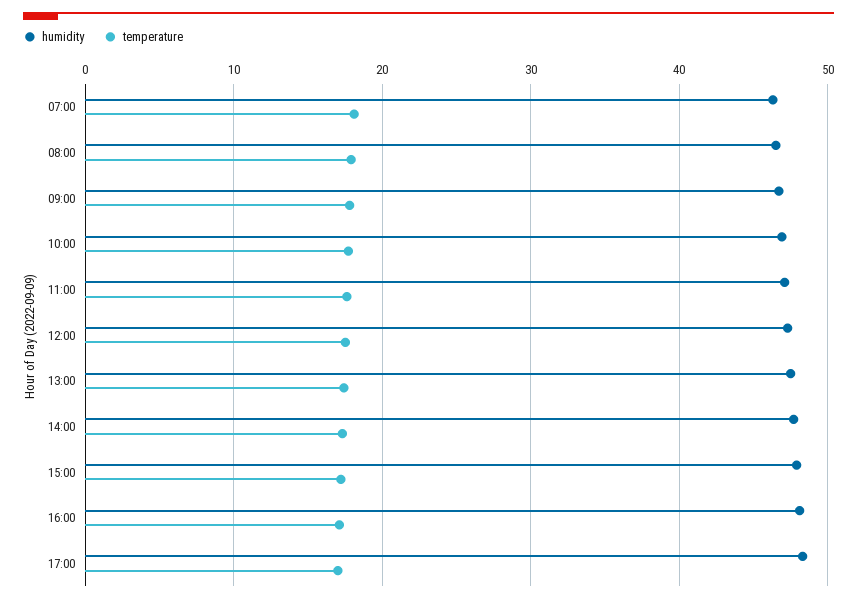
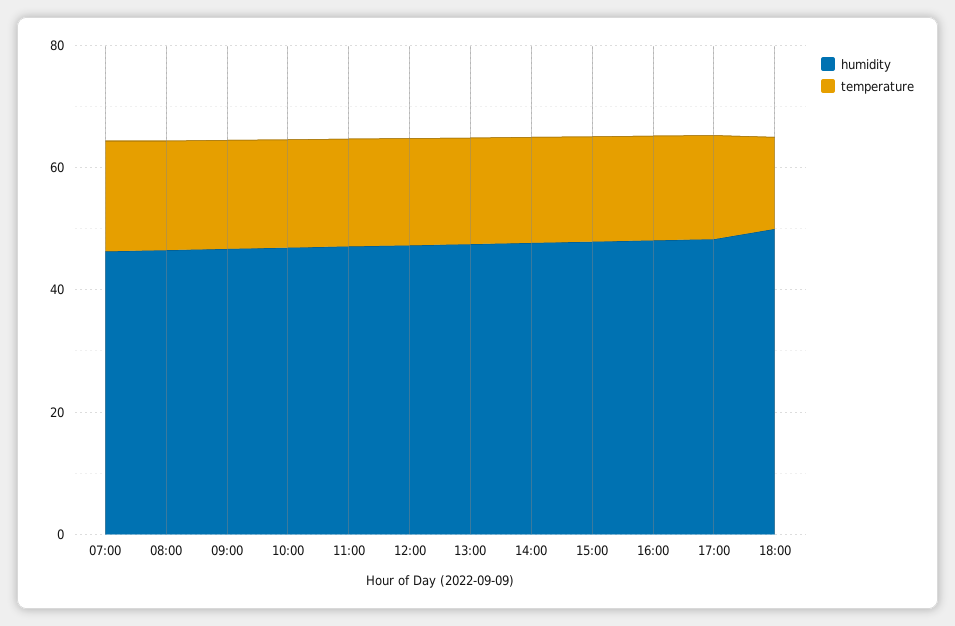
humidity, 18:00: none -> 50
temperature, 18:00: none -> 15

